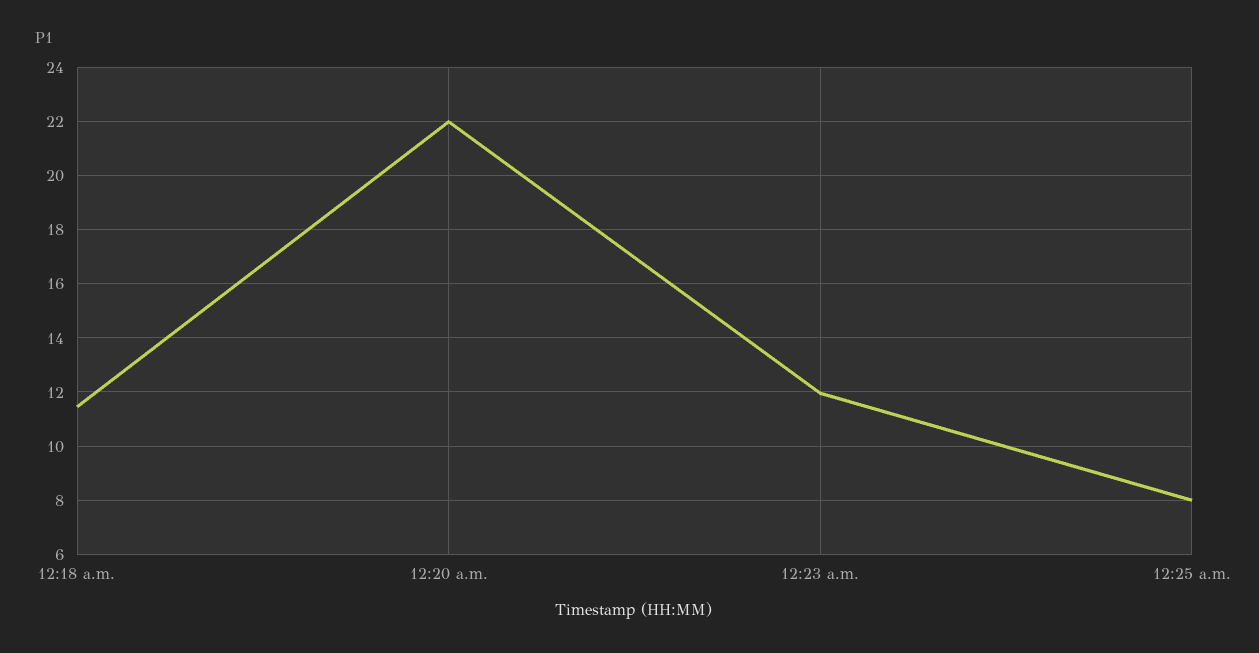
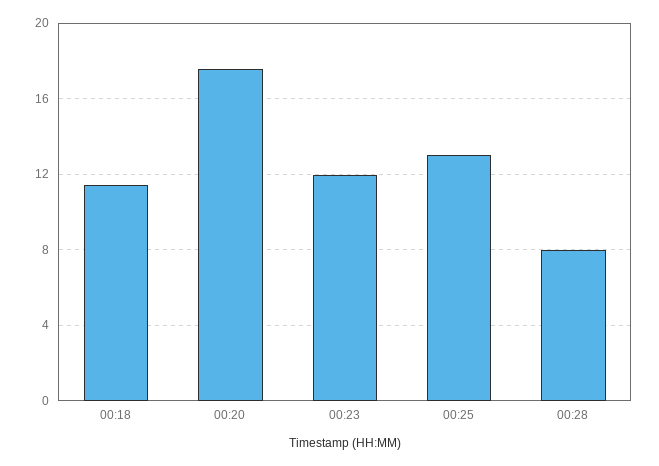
12:20 a.m.: 22 -> 17.5
12:25 a.m.: 8 -> 13
00:28: none -> 8

